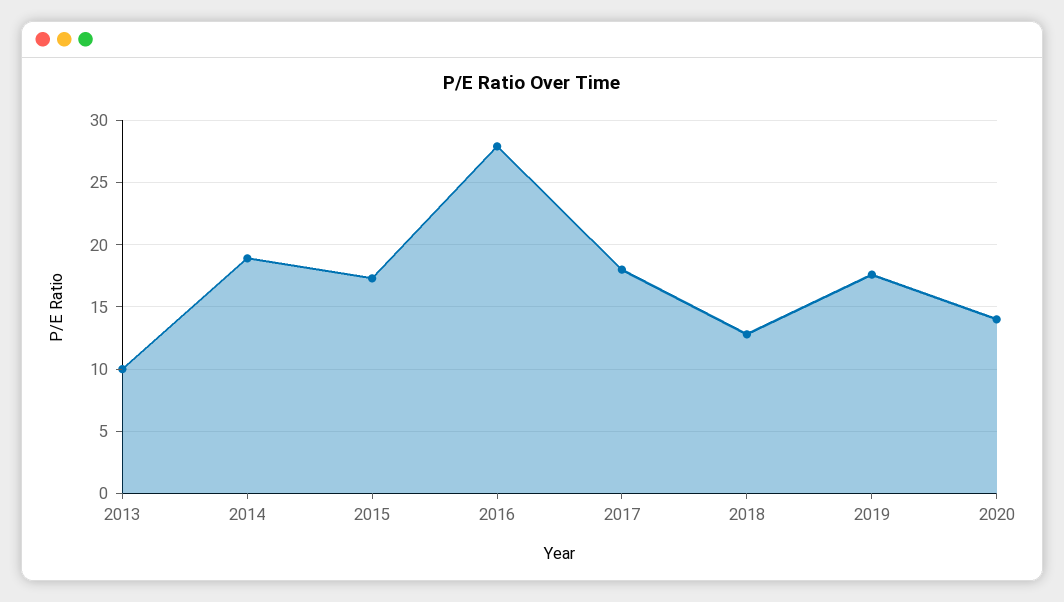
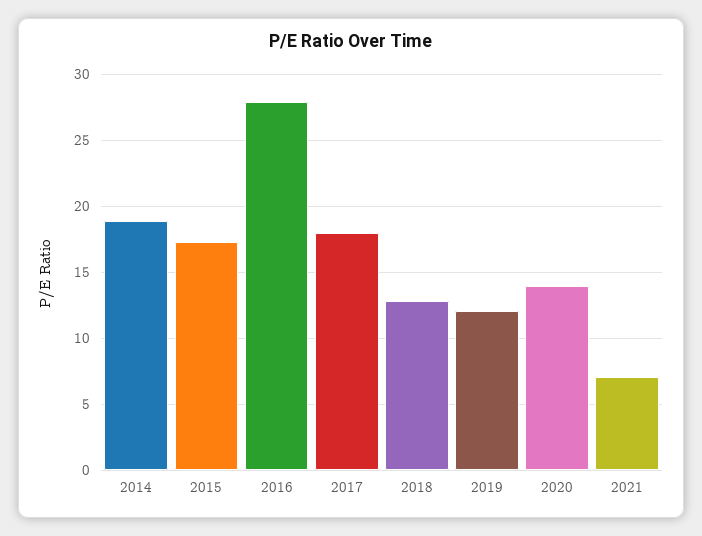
2013: 10 -> none
2019: 17.5 -> 12
2021: none -> 7

